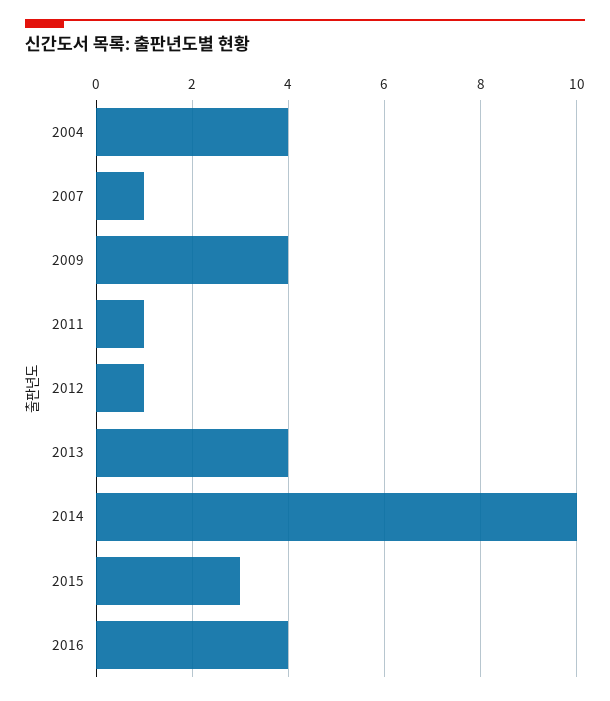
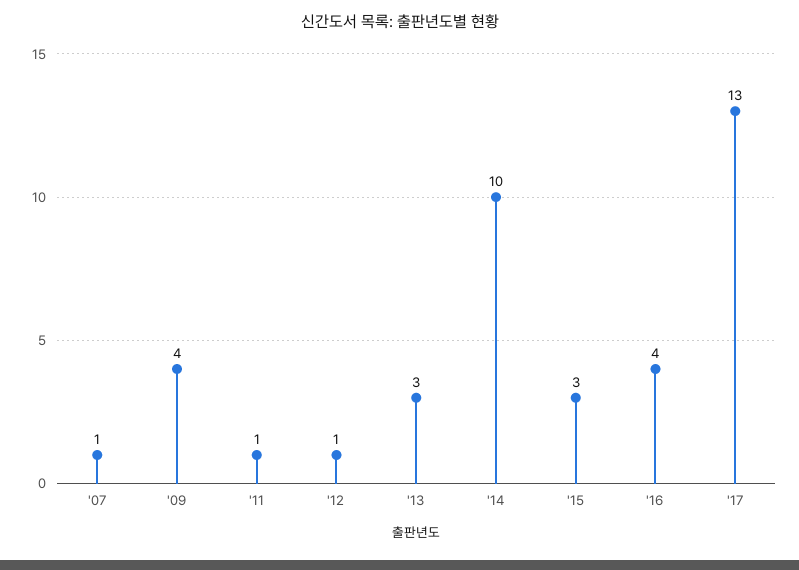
2004: 4 -> none
2013: 4 -> 3
'17: none -> 13

